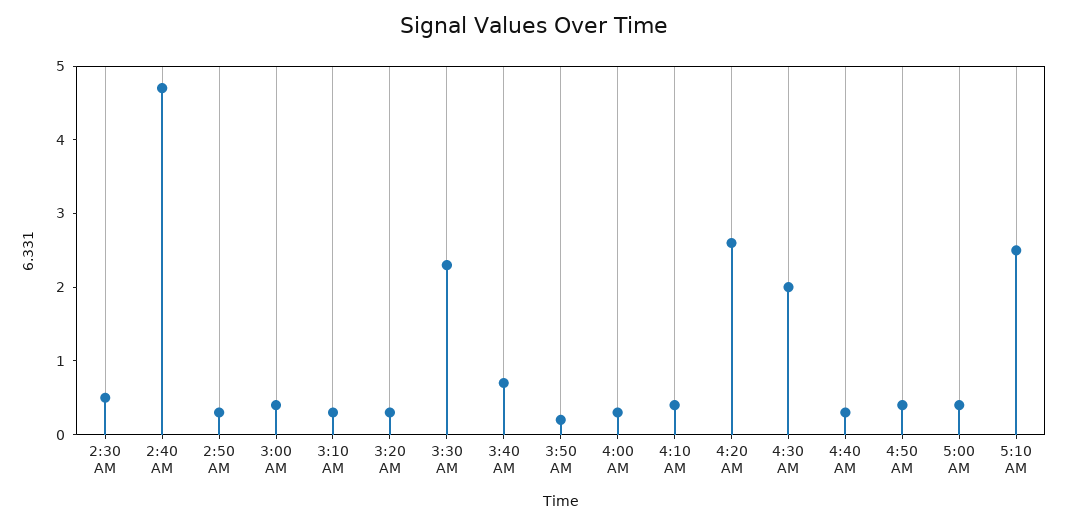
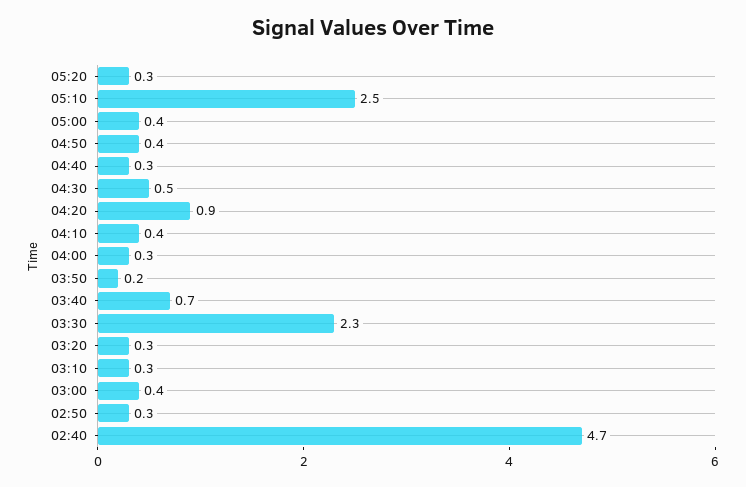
2:30 AM: 0.5 -> none
4:20 AM: 2.5 -> 0.9
4:30 AM: 2 -> 0.5
05:20: none -> 0.3

